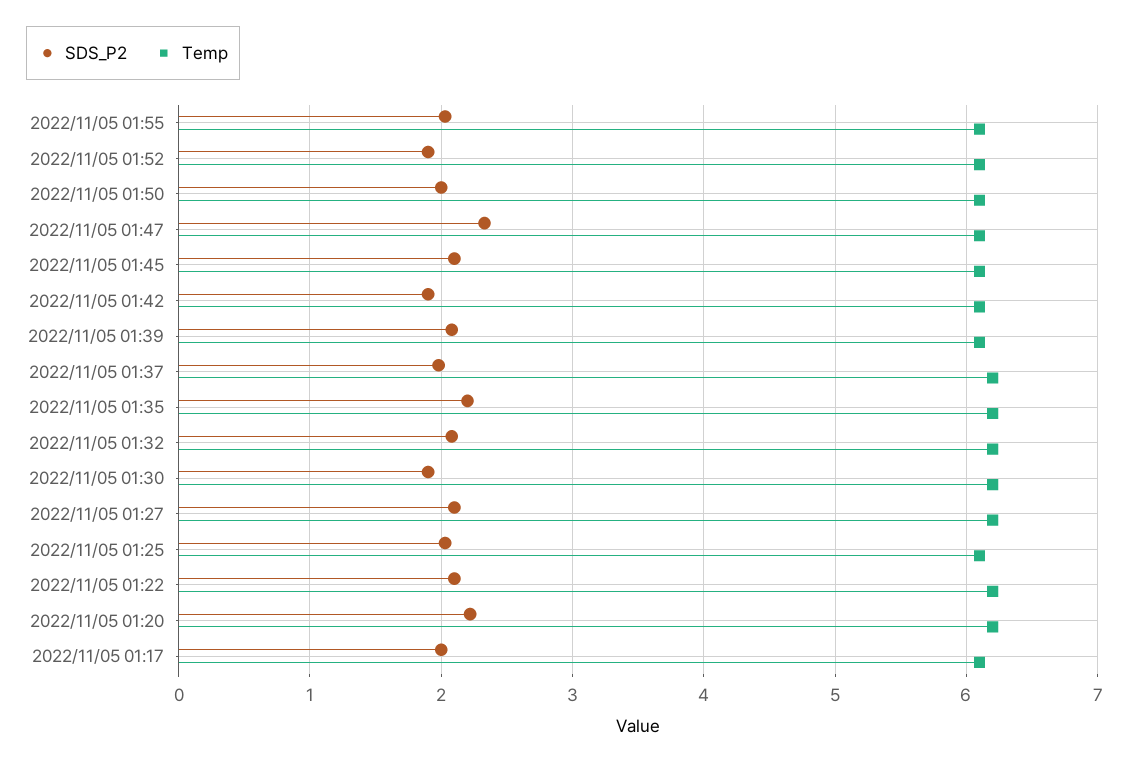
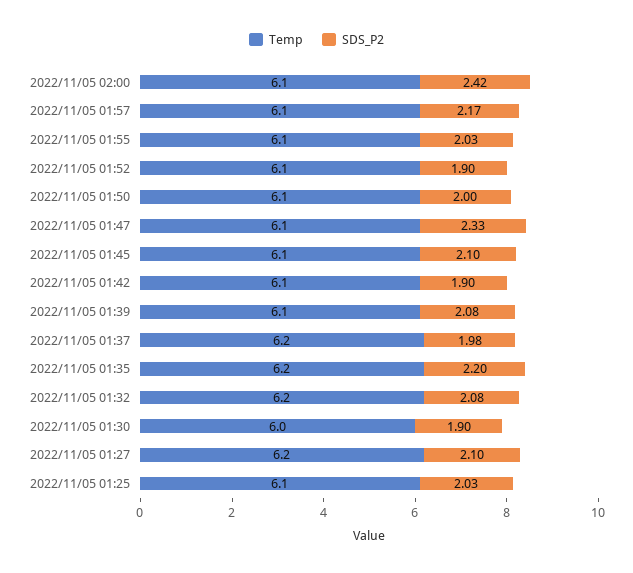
Temp, 2022/11/05 01:30: 6.2 -> 6
SDS_P2, 2022/11/05 01:22: 2.1 -> none
Temp, 2022/11/05 01:22: 6.2 -> none
SDS_P2, 2022/11/05 01:20: 2.2 -> none
Temp, 2022/11/05 01:20: 6.2 -> none
SDS_P2, 2022/11/05 01:17: 2 -> none
Temp, 2022/11/05 01:17: 6.1 -> none
Temp, 2022/11/05 02:00: none -> 6.1
SDS_P2, 2022/11/05 02:00: none -> 2.42
Temp, 2022/11/05 01:57: none -> 6.1
SDS_P2, 2022/11/05 01:57: none -> 2.17

